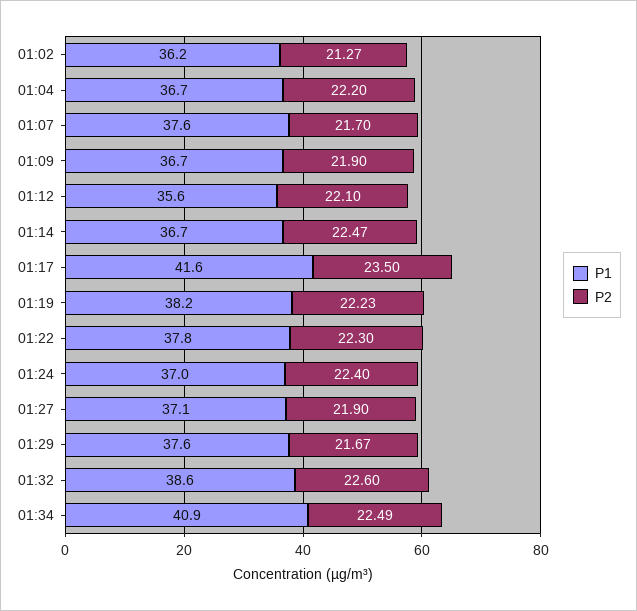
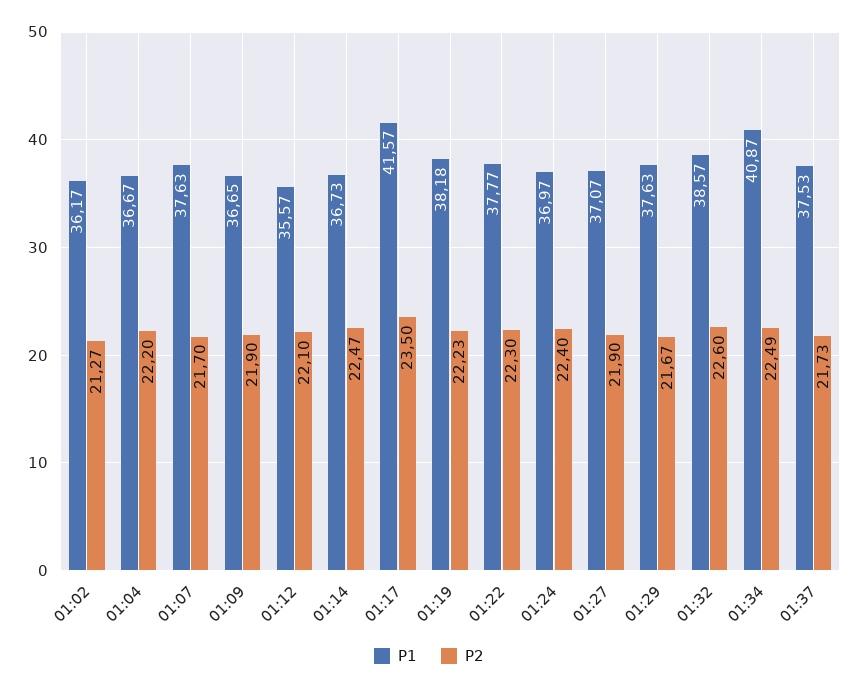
P1, 01:37: none -> 37.53
P2, 01:37: none -> 21.73

